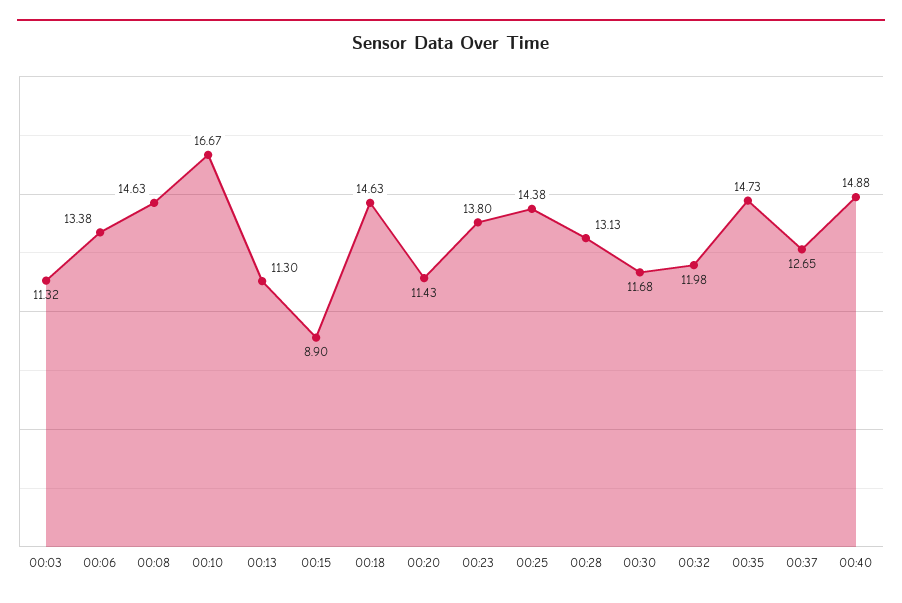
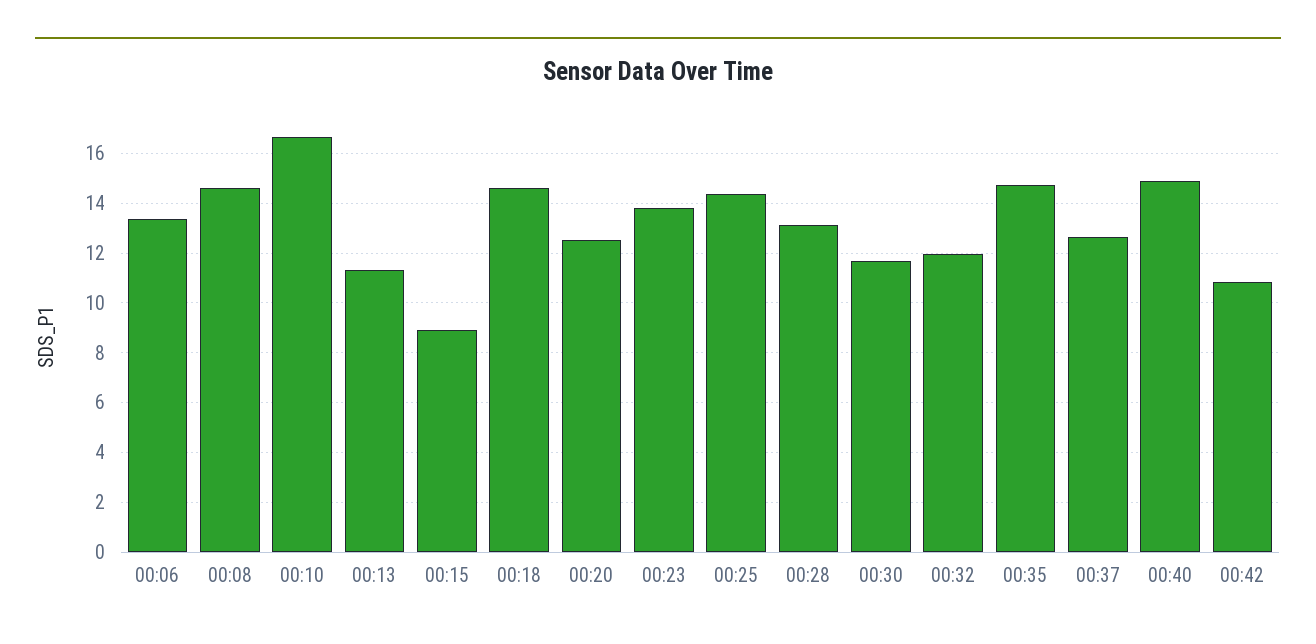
00:03: 11.32 -> none
00:20: 11.43 -> 12.5
00:42: none -> 10.75

